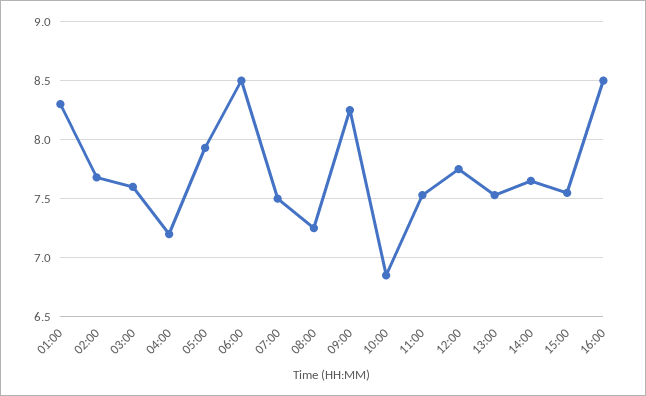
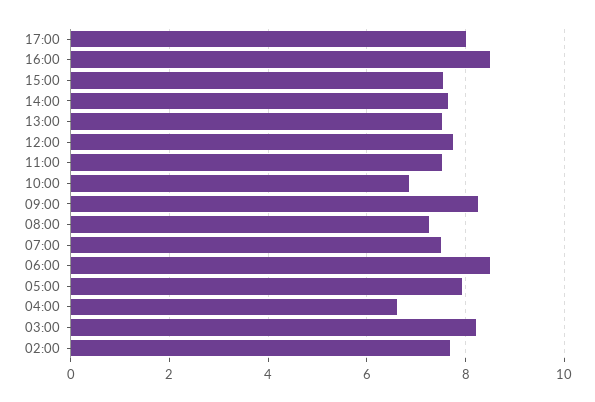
01:00: 8.3 -> none
03:00: 7.6 -> 8.2
04:00: 7.2 -> 6.6
17:00: none -> 8

